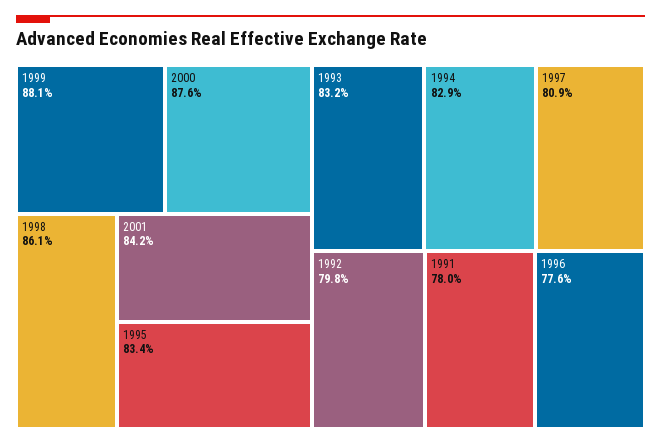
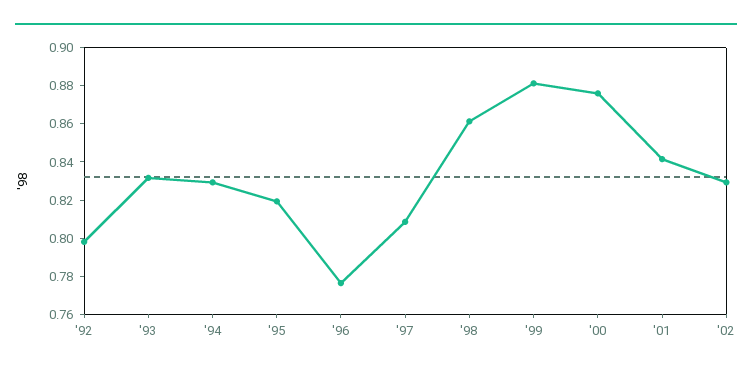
1995: 0.834 -> 0.82
1991: 0.78 -> none
'02: none -> 0.83

